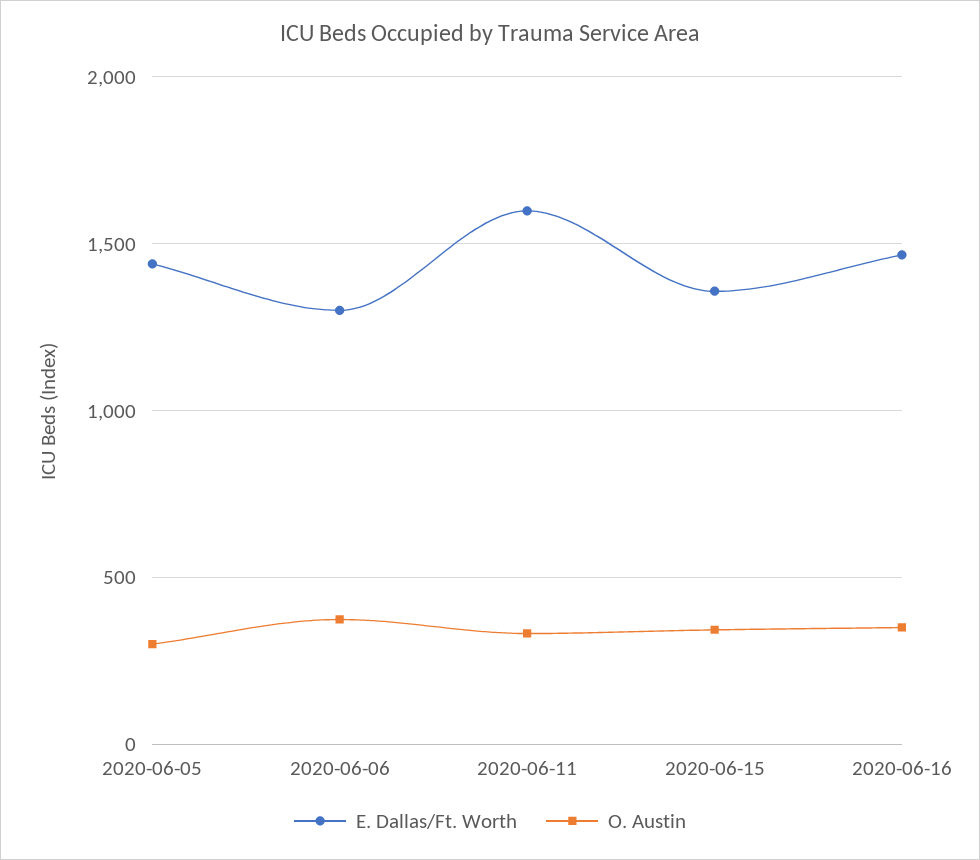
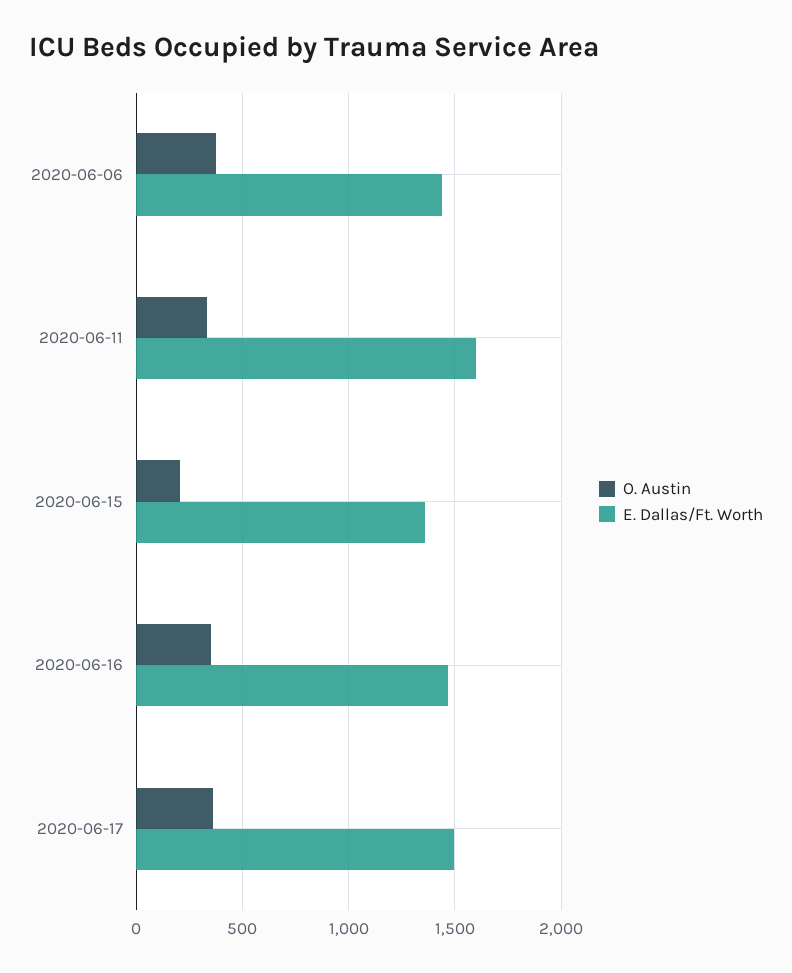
E. Dallas/Ft. Worth, 2020-06-05: 1450 -> none
O. Austin, 2020-06-05: 300 -> none
E. Dallas/Ft. Worth, 2020-06-06: 1300 -> 1450
O. Austin, 2020-06-15: 350 -> 200
O. Austin, 2020-06-17: none -> 350
E. Dallas/Ft. Worth, 2020-06-17: none -> 1500

